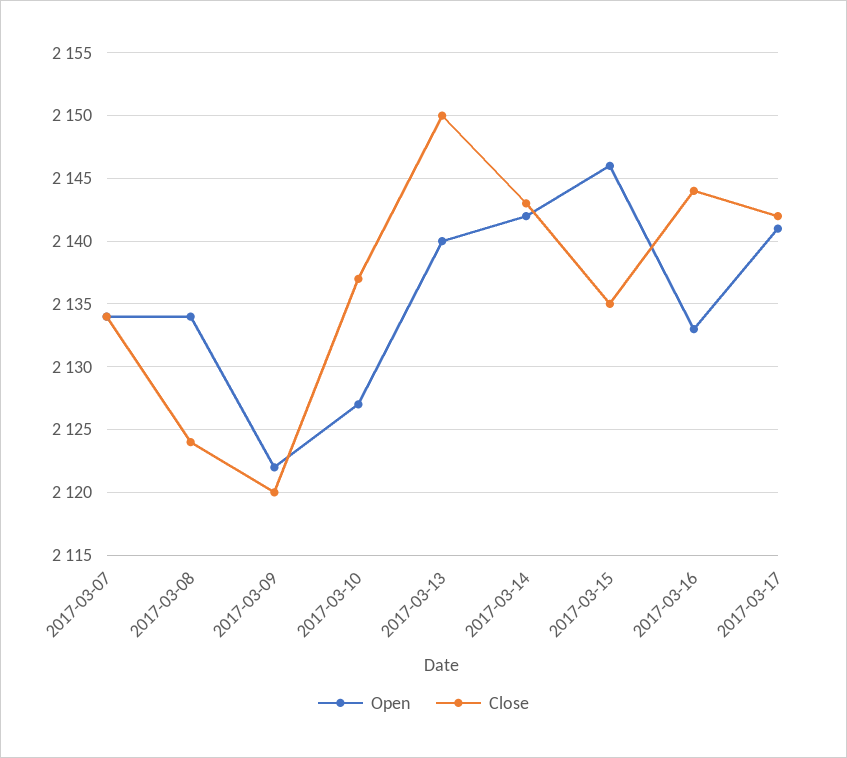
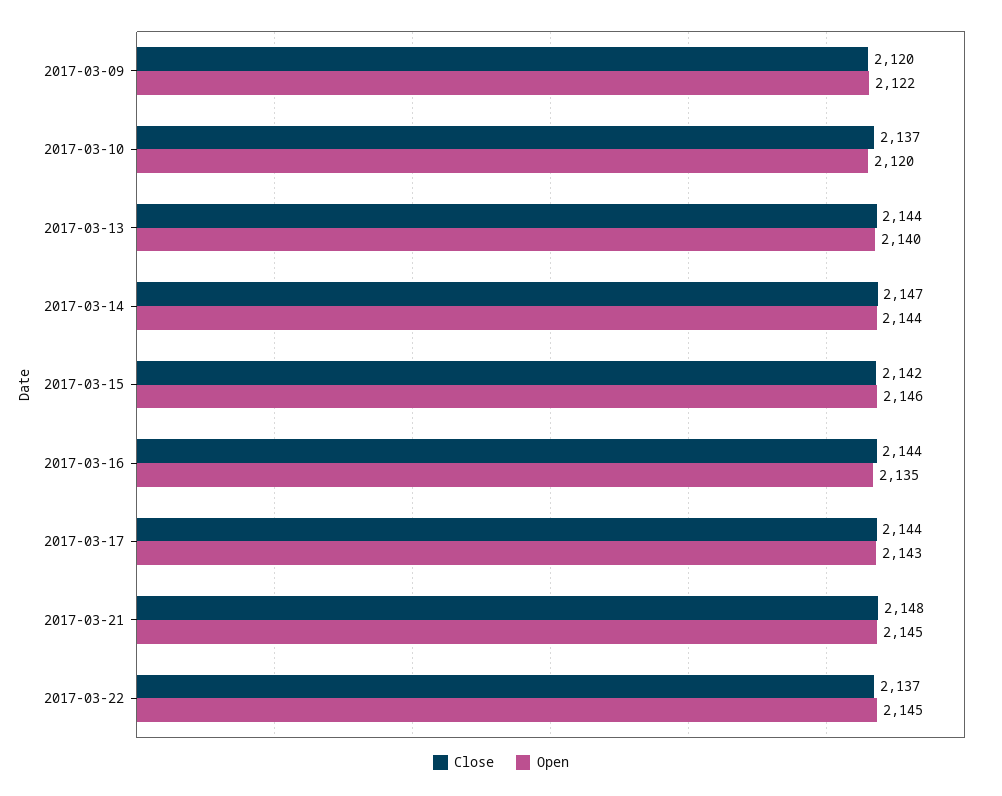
Open, 2017-03-07: 2134 -> none
Close, 2017-03-07: 2134 -> none
Open, 2017-03-08: 2134 -> none
Close, 2017-03-08: 2124 -> none
Open, 2017-03-10: 2127 -> 2120
Close, 2017-03-13: 2150 -> 2144
Open, 2017-03-14: 2142 -> 2144
Close, 2017-03-14: 2143 -> 2147
Close, 2017-03-15: 2135 -> 2142
Open, 2017-03-16: 2133 -> 2135
Open, 2017-03-17: 2141 -> 2143
Close, 2017-03-17: 2142 -> 2144
Close, 2017-03-21: none -> 2148
Open, 2017-03-21: none -> 2145
Close, 2017-03-22: none -> 2137
Open, 2017-03-22: none -> 2145

